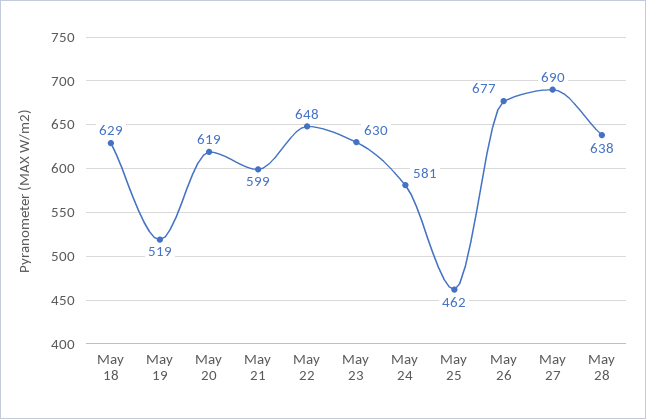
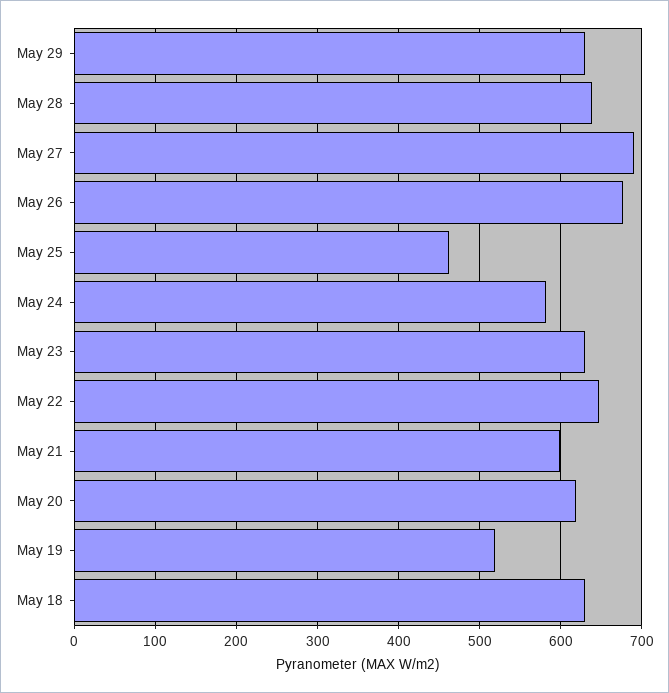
May 29: none -> 630

